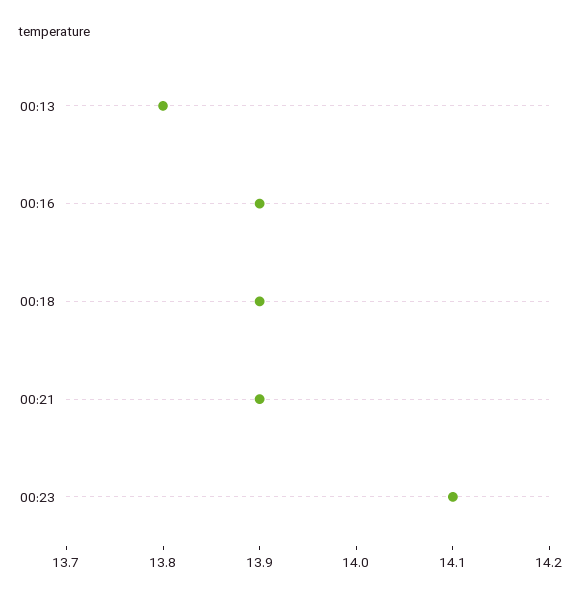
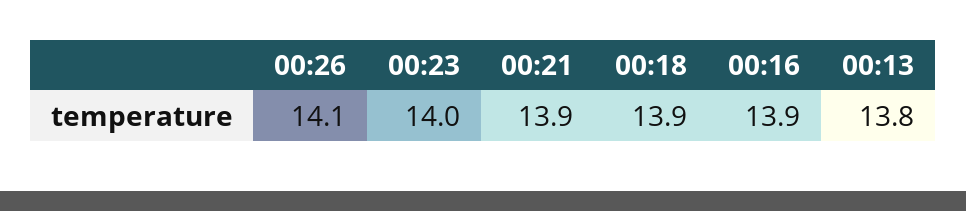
00:23: 14.1 -> 14
00:26: none -> 14.1

